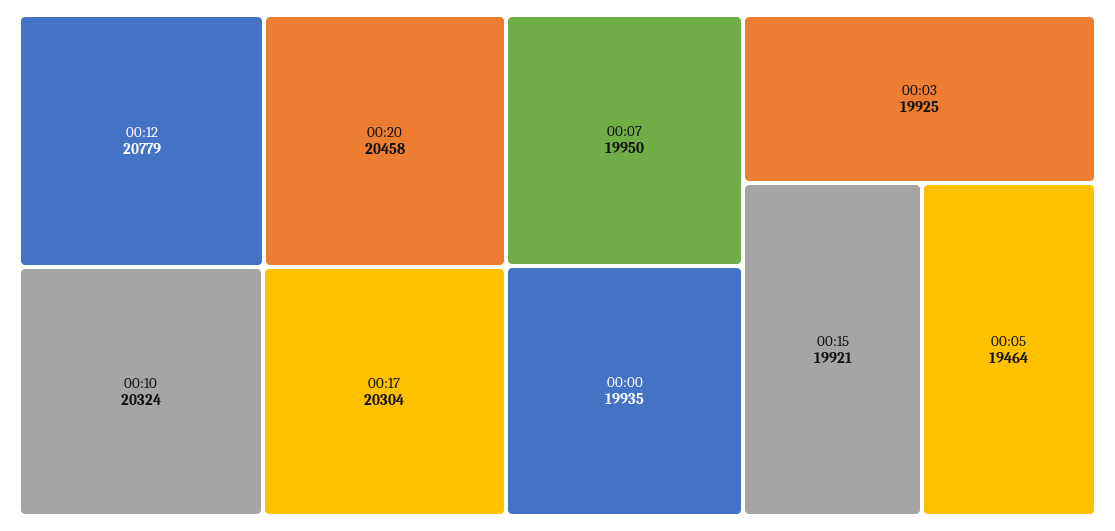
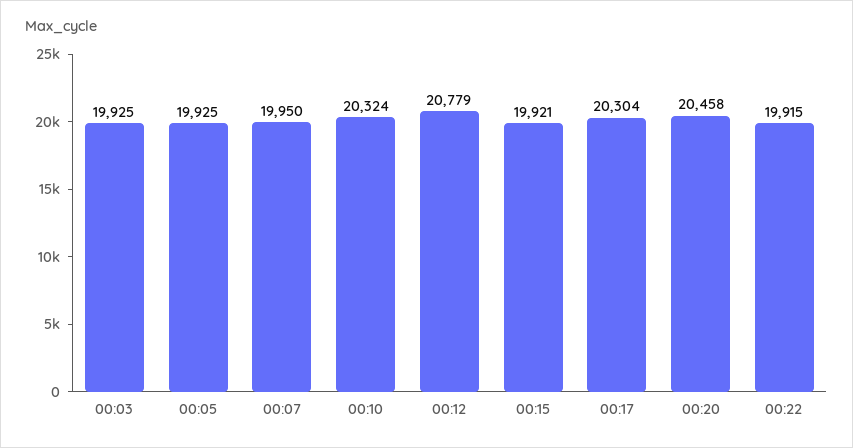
00:00: 19935 -> none
00:05: 19464 -> 19925
00:22: none -> 19915

